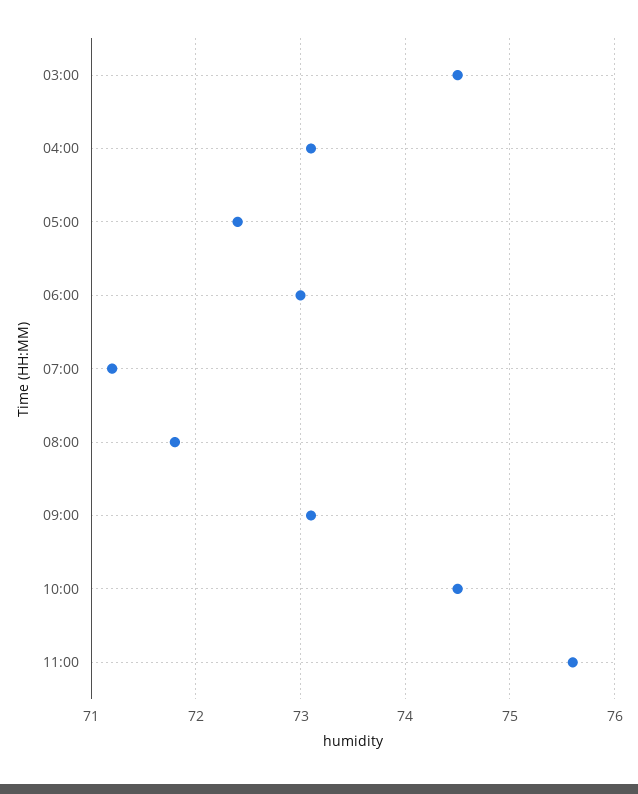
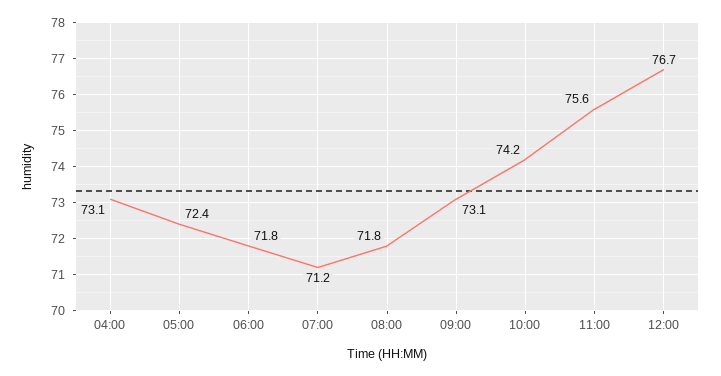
03:00: 74.5 -> none
06:00: 73 -> 71.8
10:00: 74.5 -> 74.2
12:00: none -> 76.7

